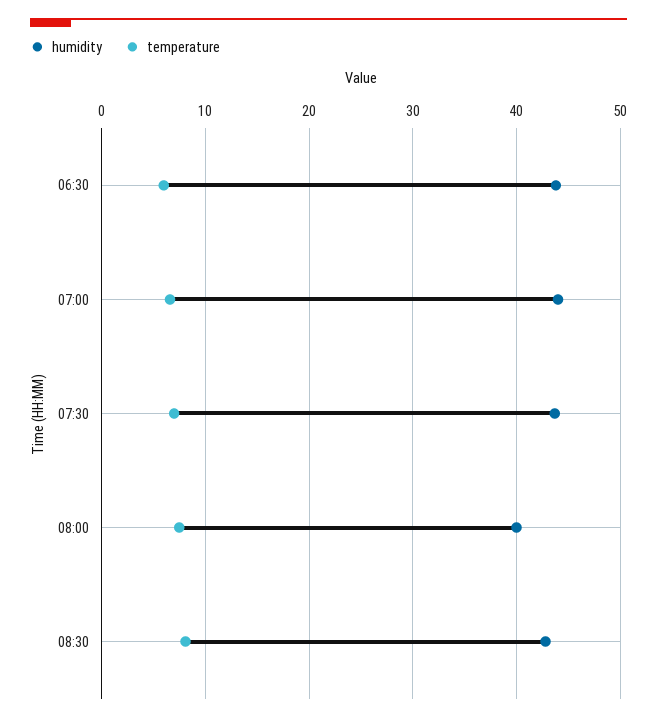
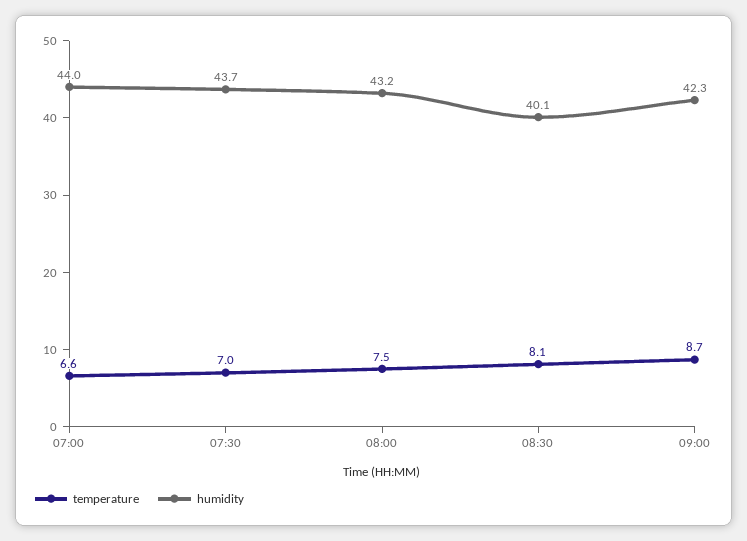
humidity, 06:30: 44 -> none
temperature, 06:30: 6 -> none
humidity, 08:00: 40 -> 43.2
humidity, 08:30: 43 -> 40.1
temperature, 09:00: none -> 8.7
humidity, 09:00: none -> 42.3

